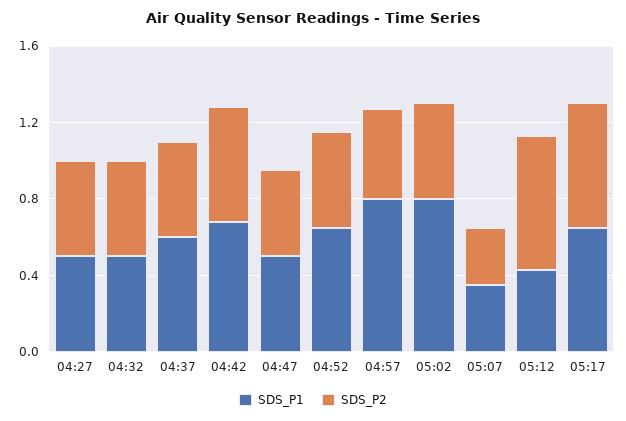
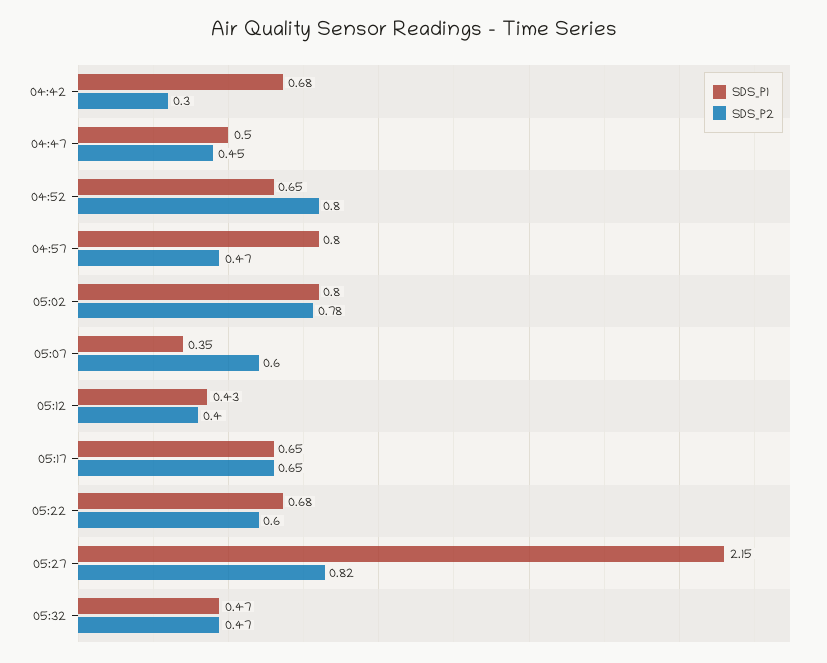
SDS_P1, 04:27: 0.5 -> none
SDS_P2, 04:27: 0.5 -> none
SDS_P1, 04:32: 0.5 -> none
SDS_P2, 04:32: 0.5 -> none
SDS_P1, 04:37: 0.6 -> none
SDS_P2, 04:37: 0.5 -> none
SDS_P2, 04:42: 0.6 -> 0.3
SDS_P2, 04:52: 0.5 -> 0.8
SDS_P2, 05:02: 0.5 -> 0.78
SDS_P2, 05:07: 0.3 -> 0.6
SDS_P2, 05:12: 0.7 -> 0.4
SDS_P1, 05:22: none -> 0.68
SDS_P2, 05:22: none -> 0.6
SDS_P1, 05:27: none -> 2.15
SDS_P2, 05:27: none -> 0.82
SDS_P1, 05:32: none -> 0.47
SDS_P2, 05:32: none -> 0.47

